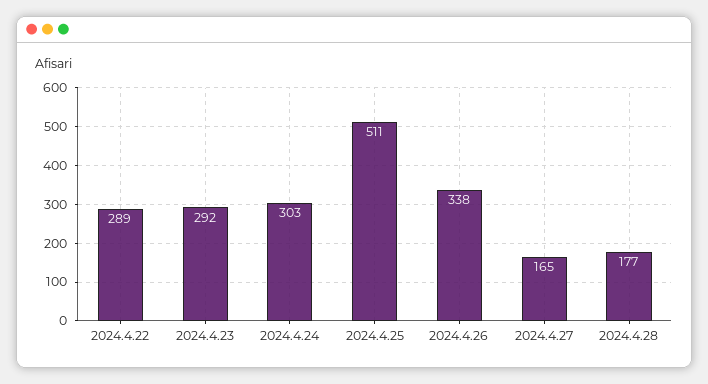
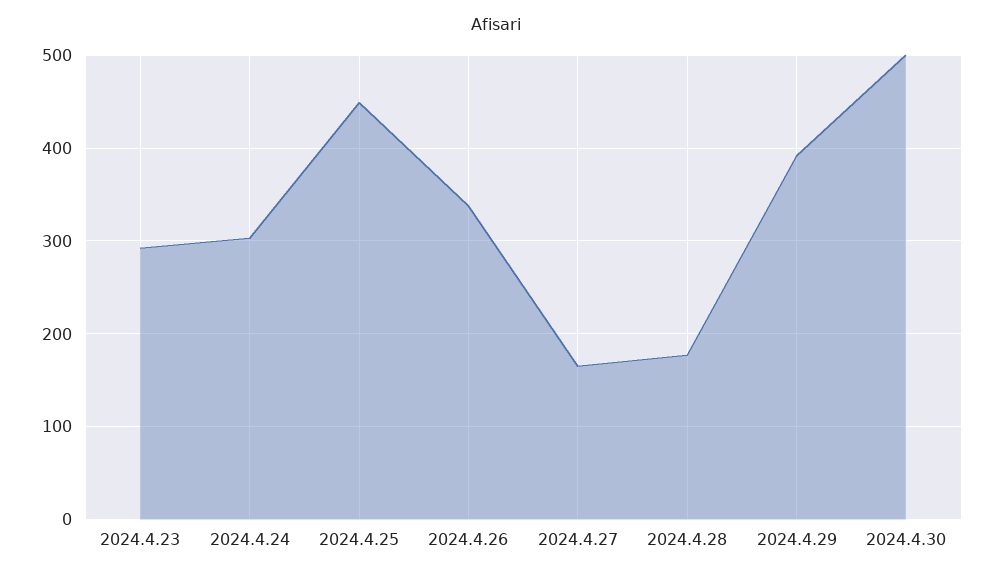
2024.4.22: 289 -> none
2024.4.25: 511 -> 450
2024.4.29: none -> 390
2024.4.30: none -> 500

